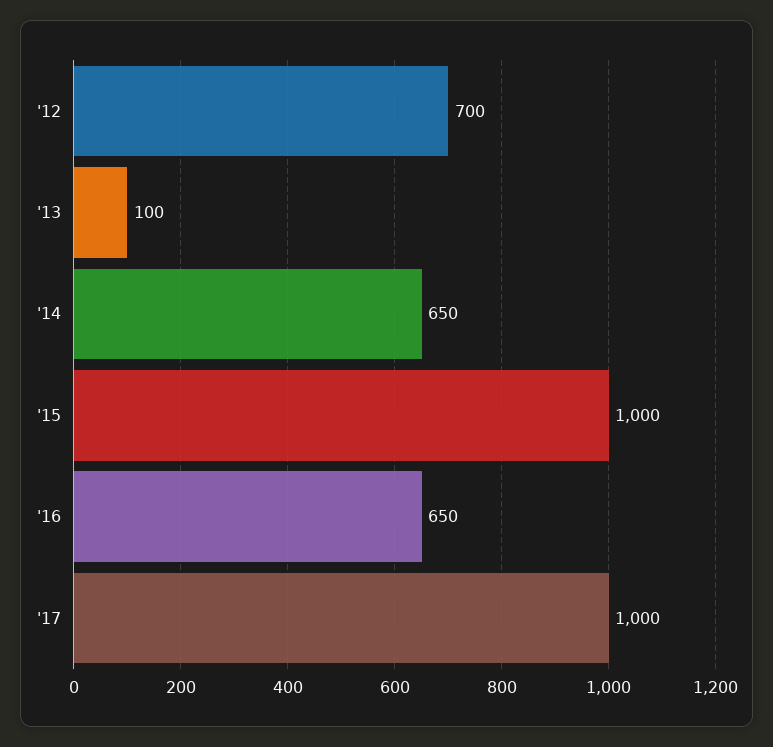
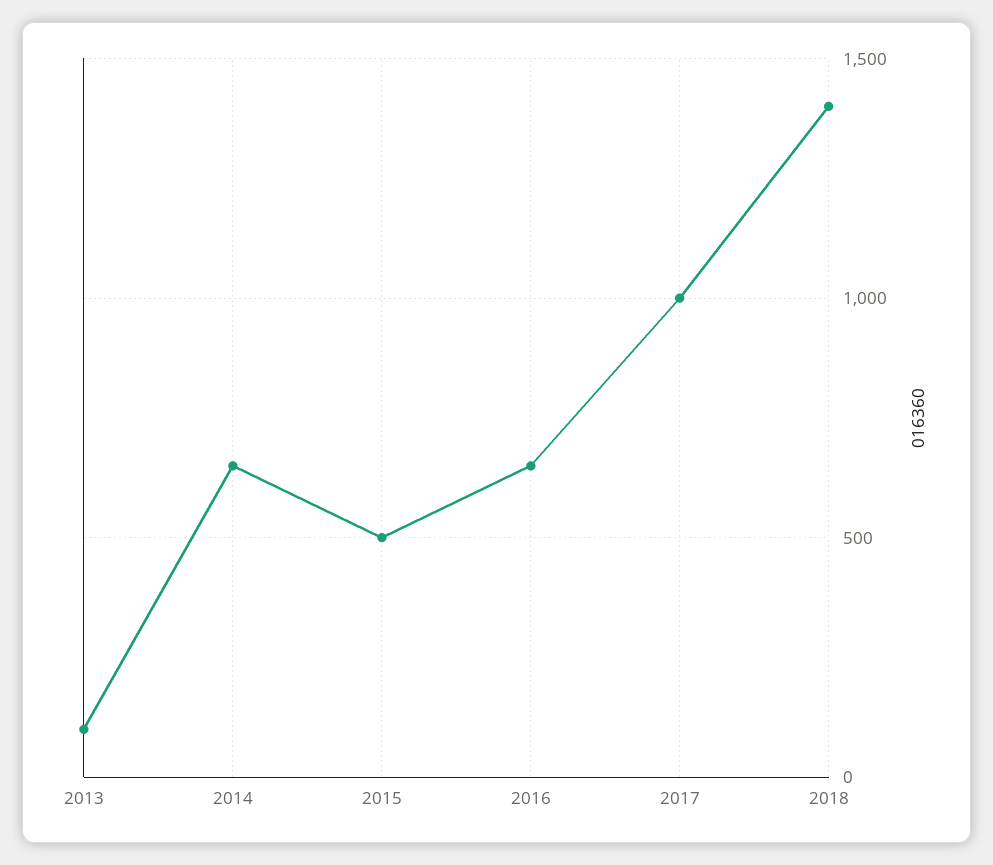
'12: 700 -> none
'15: 1000 -> 500
2018: none -> 1400

